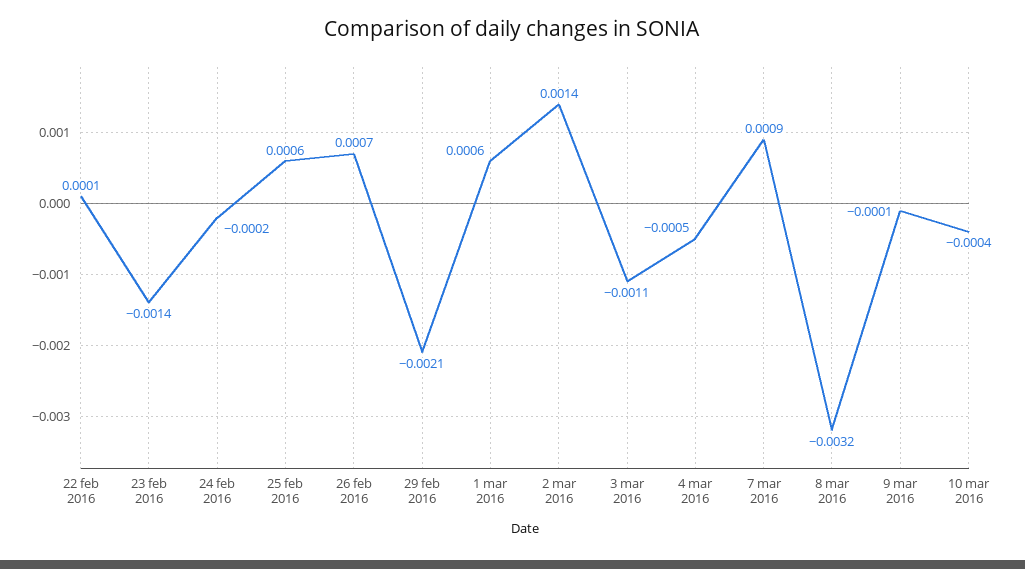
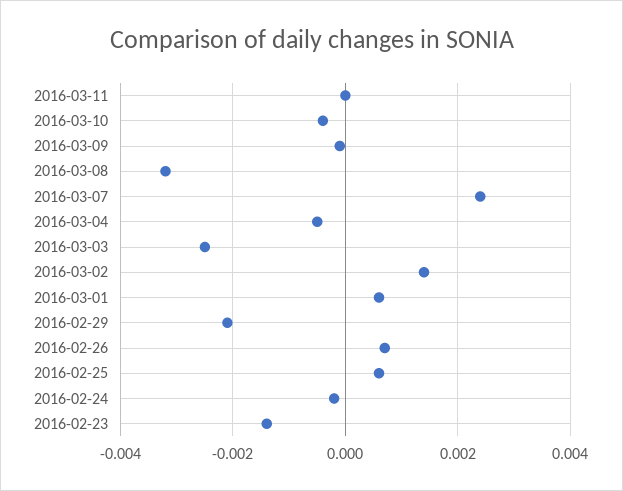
22 feb 2016: 0.0001 -> none
3 mar 2016: -0.0011 -> -0.0025
7 mar 2016: 0.0009 -> 0.0025
2016-03-11: none -> 0

